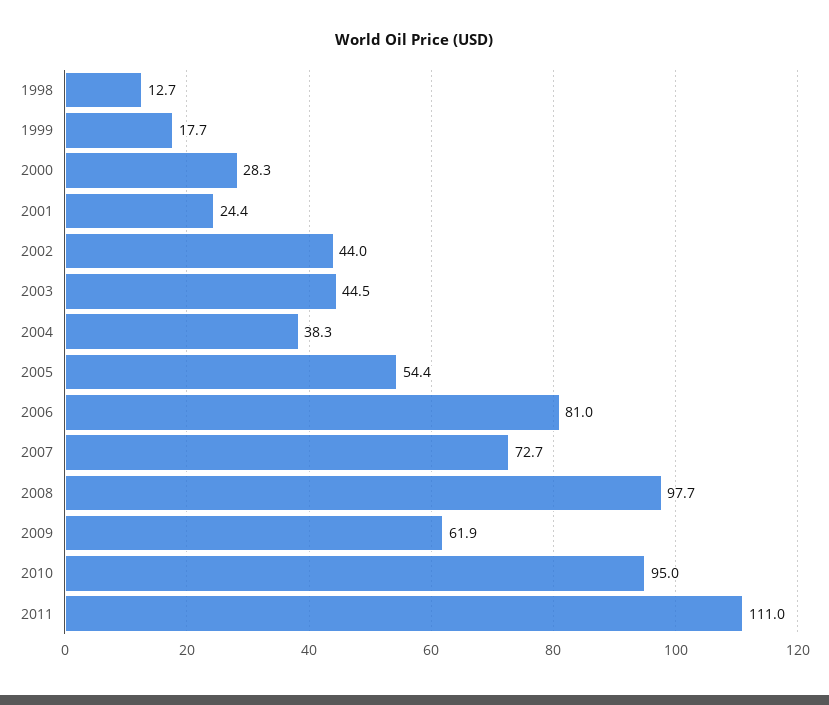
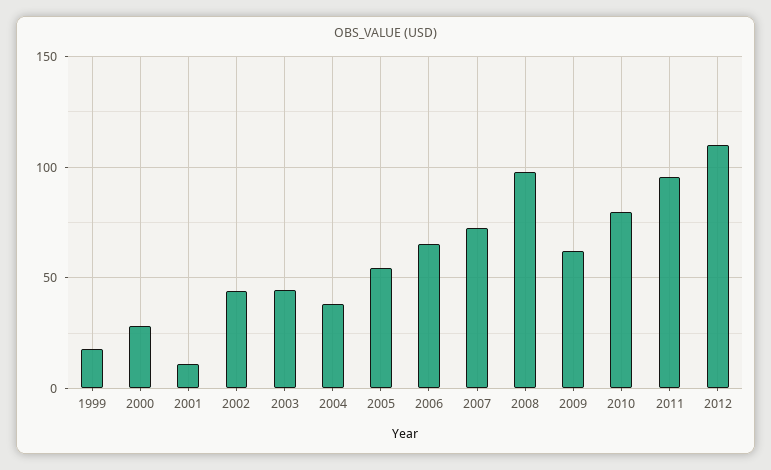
1998: 12.7 -> none
2001: 24.4 -> 10
2006: 81 -> 65
2010: 95 -> 80
2011: 111 -> 95
2012: none -> 110

